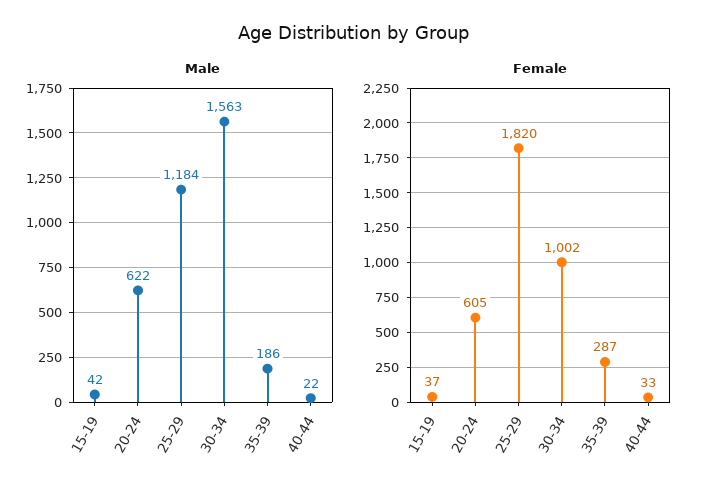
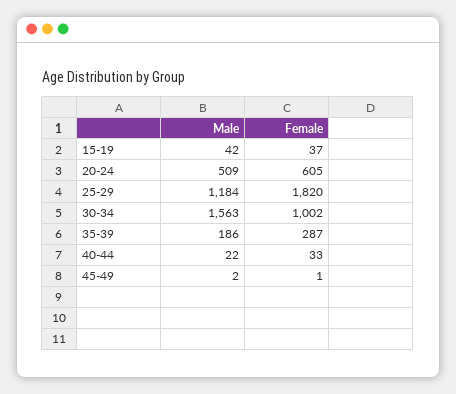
Male, 20-24: 622 -> 509
Male, 45-49: none -> 2
Female, 45-49: none -> 1

